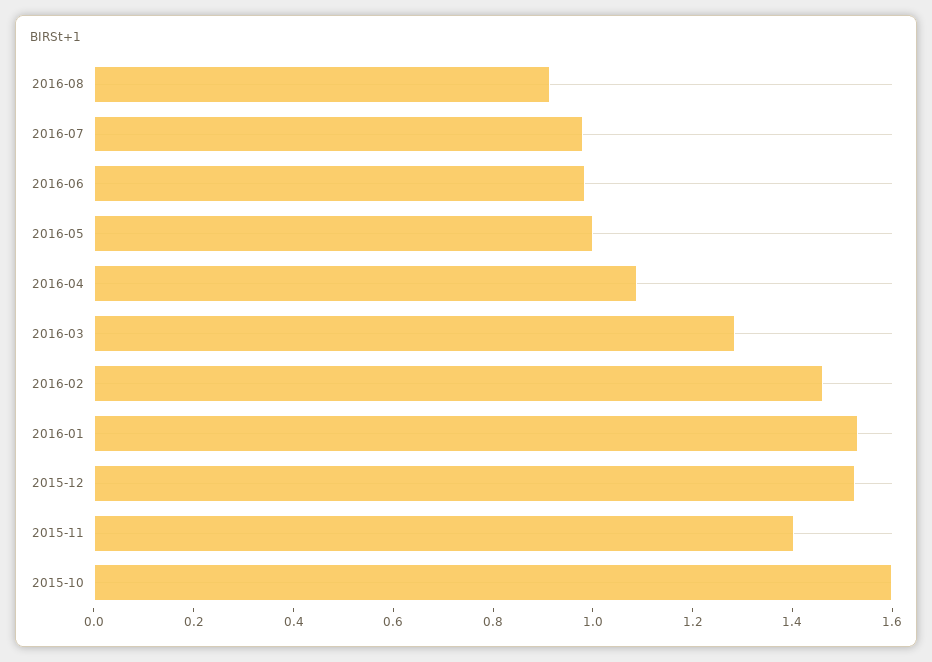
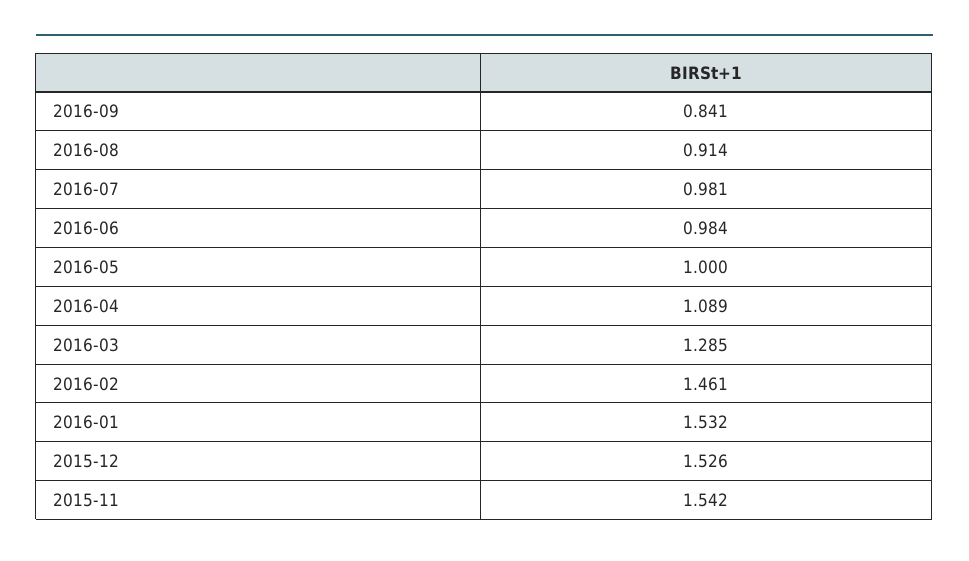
2015-11: 1.4 -> 1.542
2015-10: 1.6 -> none
2016-09: none -> 0.841

